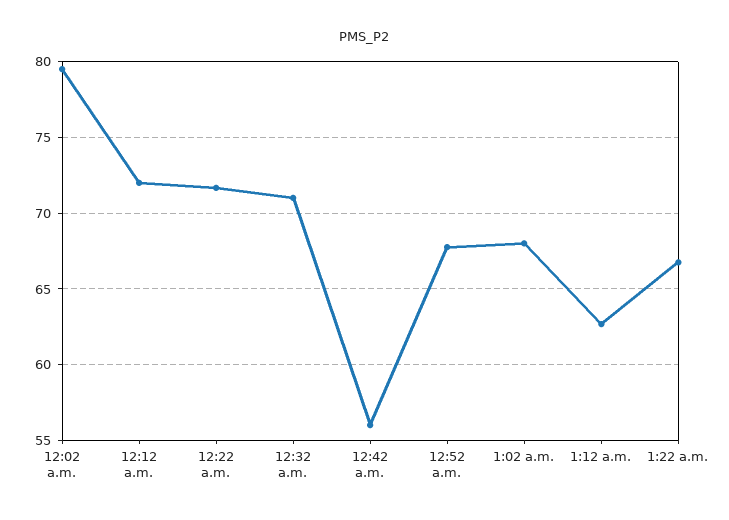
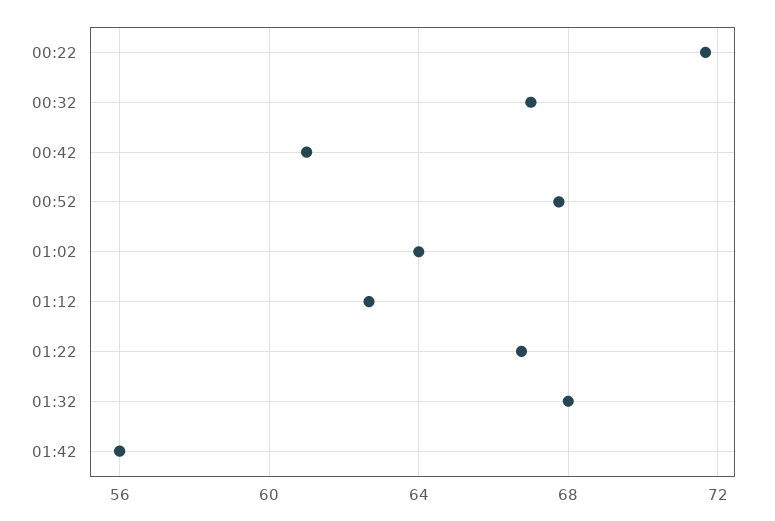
12:02 a.m.: 79.5 -> none
12:12 a.m.: 72 -> none
12:32 a.m.: 71 -> 67
12:42 a.m.: 56 -> 61
1:02 a.m.: 68 -> 64
01:32: none -> 68
01:42: none -> 56

